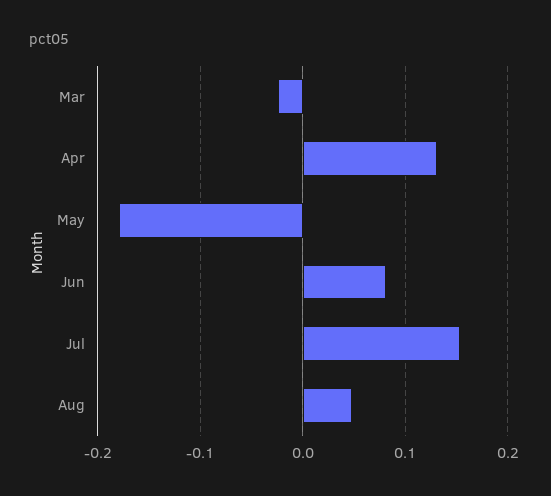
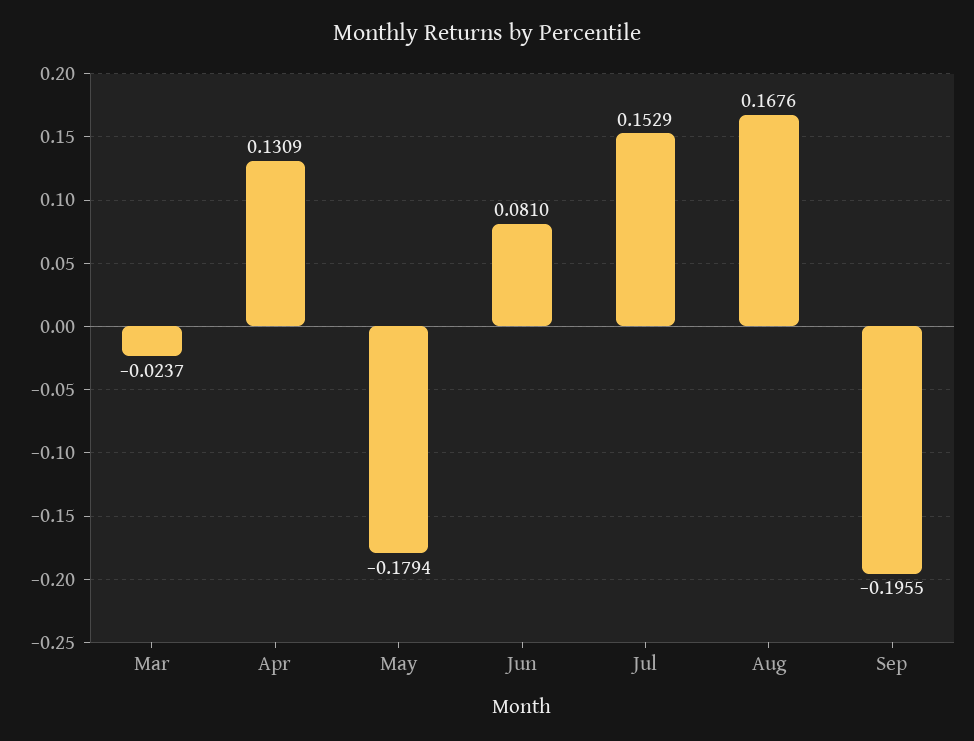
Aug: 0.05 -> 0.1676
Sep: none -> -0.1955

